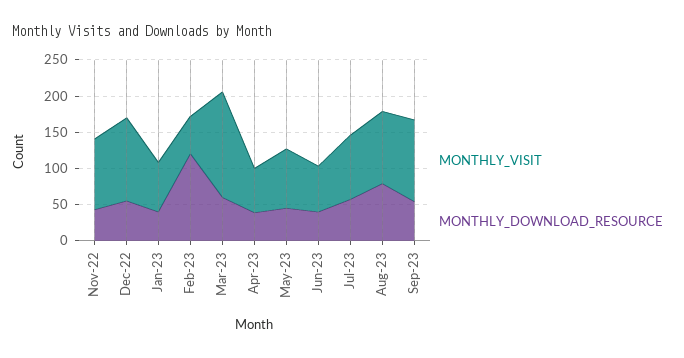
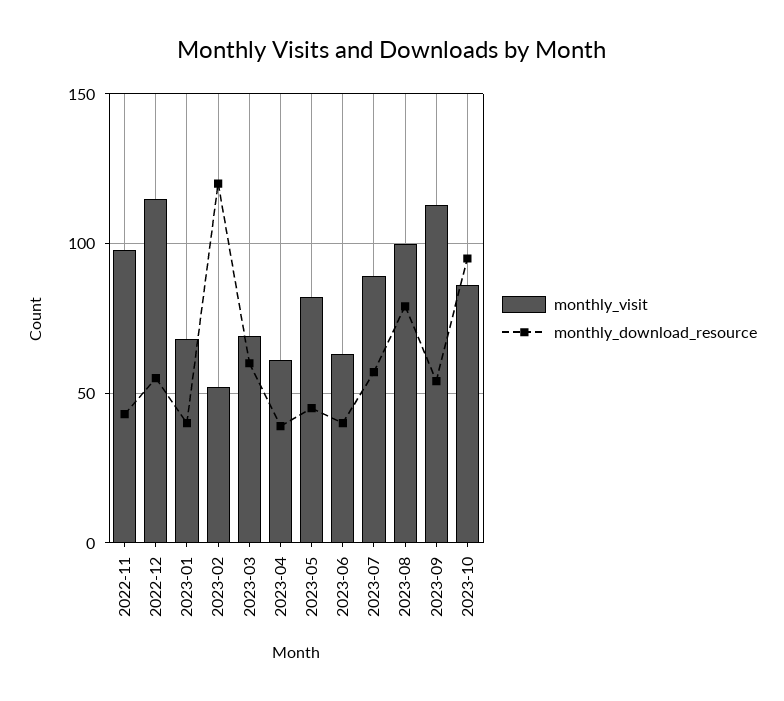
MONTHLY_VISIT, Mar-23: 150 -> 70
MONTHLY_VISIT, 2023-10: none -> 85
MONTHLY_DOWNLOAD_RESOURCE, 2023-10: none -> 95

